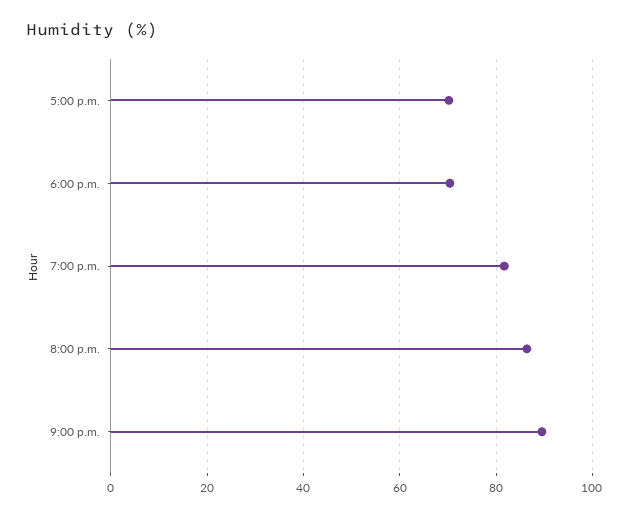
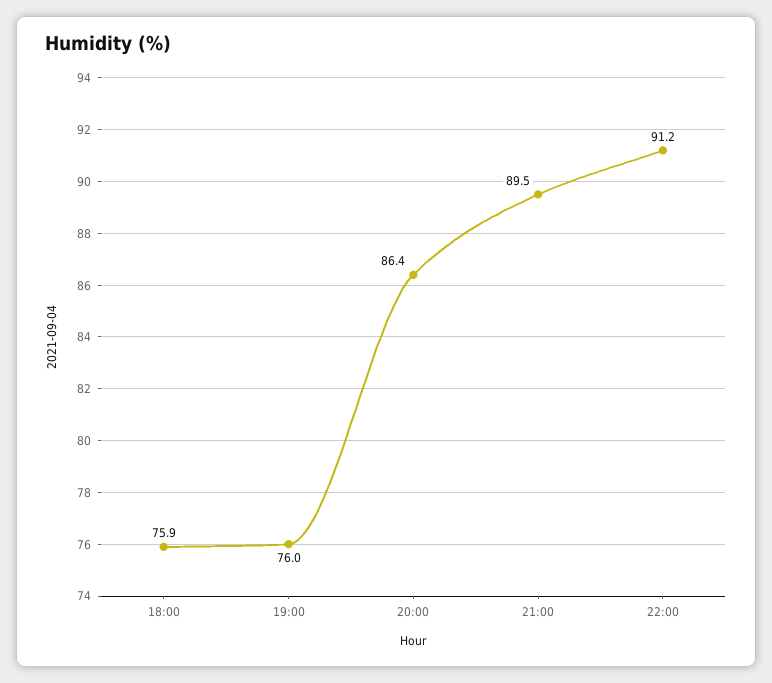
5:00 p.m.: 70 -> none
6:00 p.m.: 70 -> 75.9
7:00 p.m.: 82 -> 76
22:00: none -> 91.2

